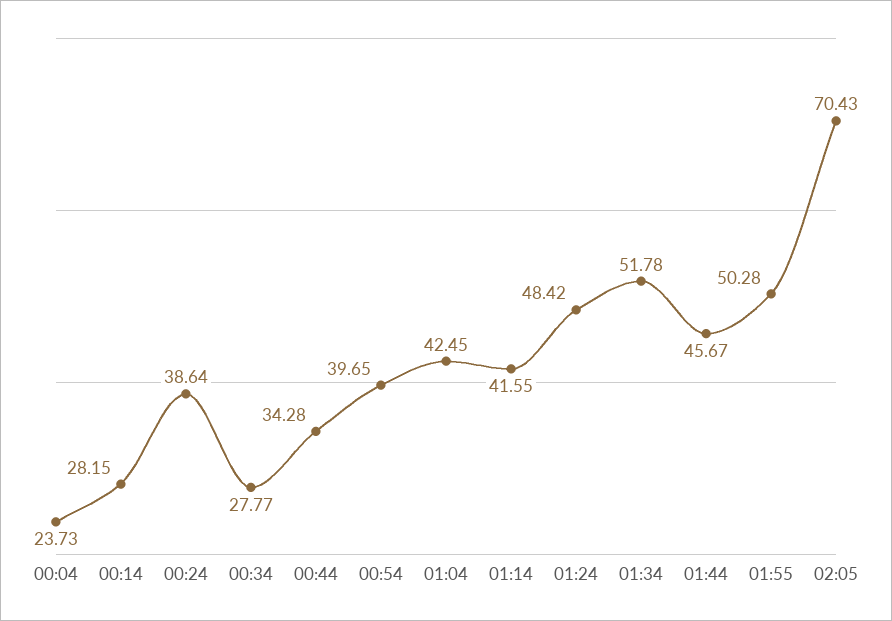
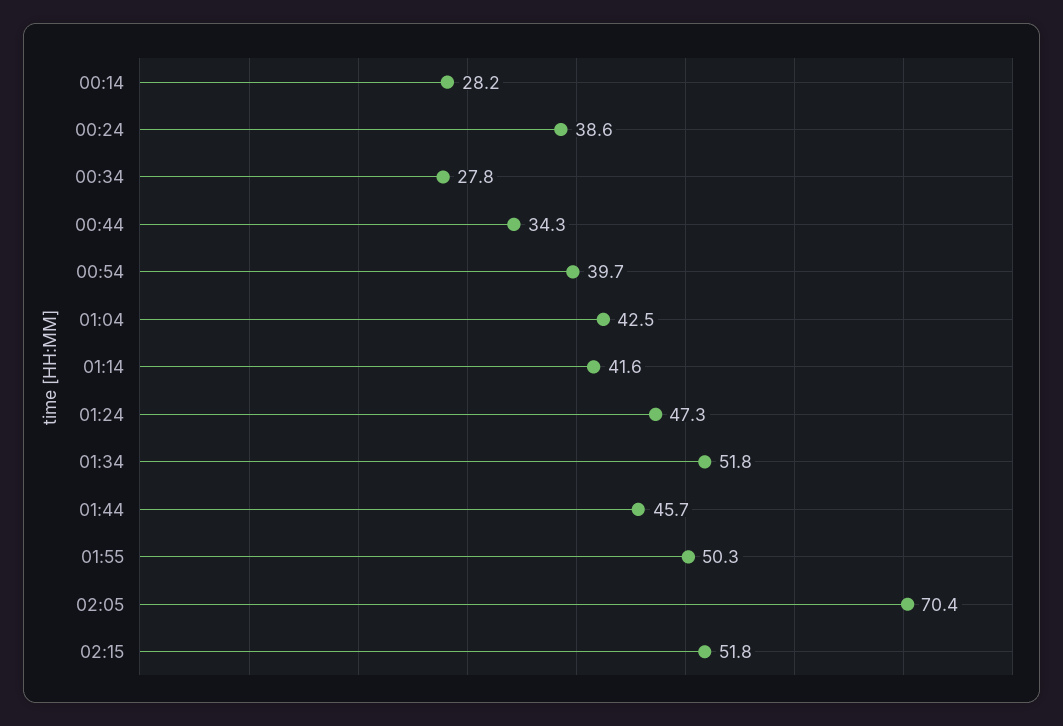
00:04: 23.73 -> none
01:24: 48.42 -> 47.3
02:15: none -> 51.8

